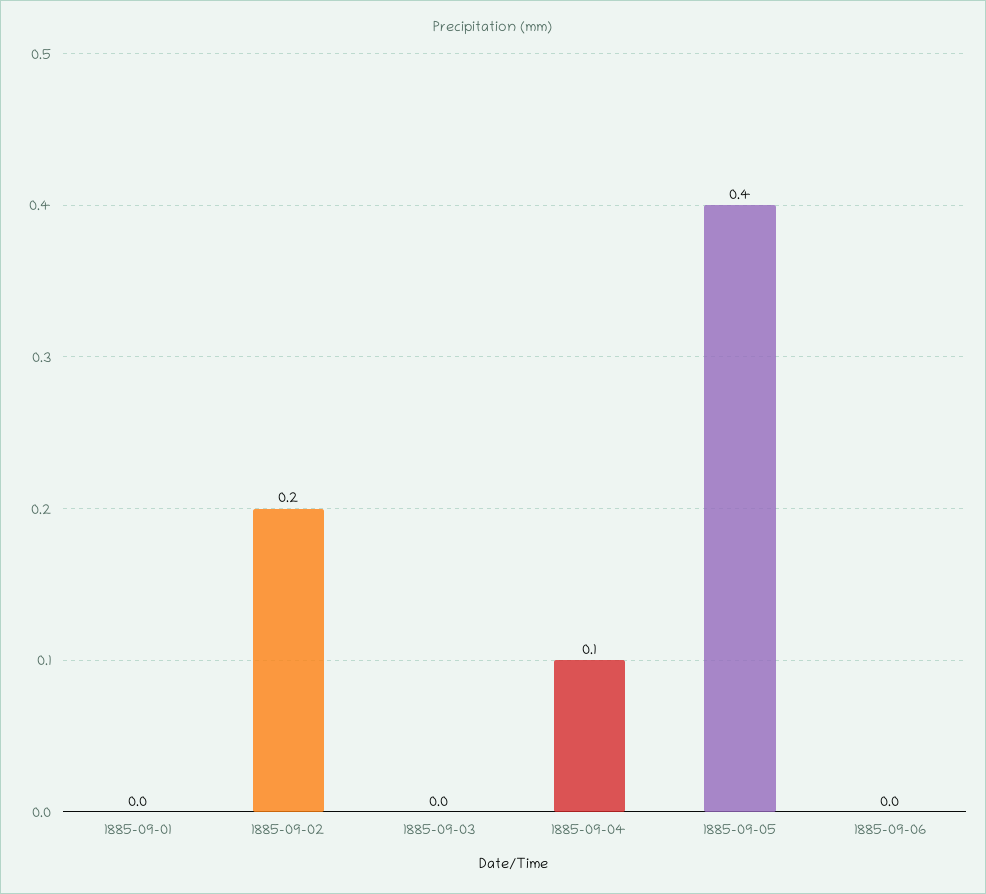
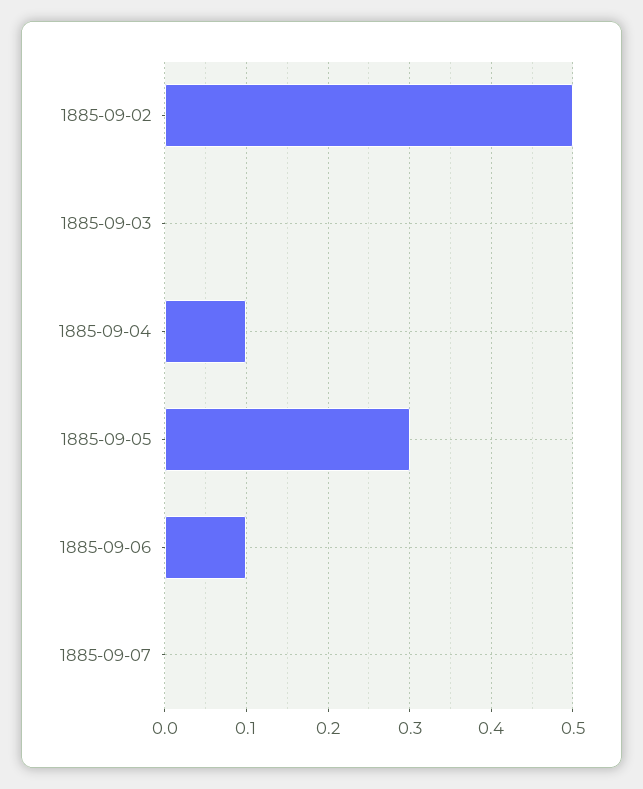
1885-09-01: 0 -> none
1885-09-02: 0.2 -> 0.5
1885-09-05: 0.4 -> 0.3
1885-09-06: 0 -> 0.1
1885-09-07: none -> 0

